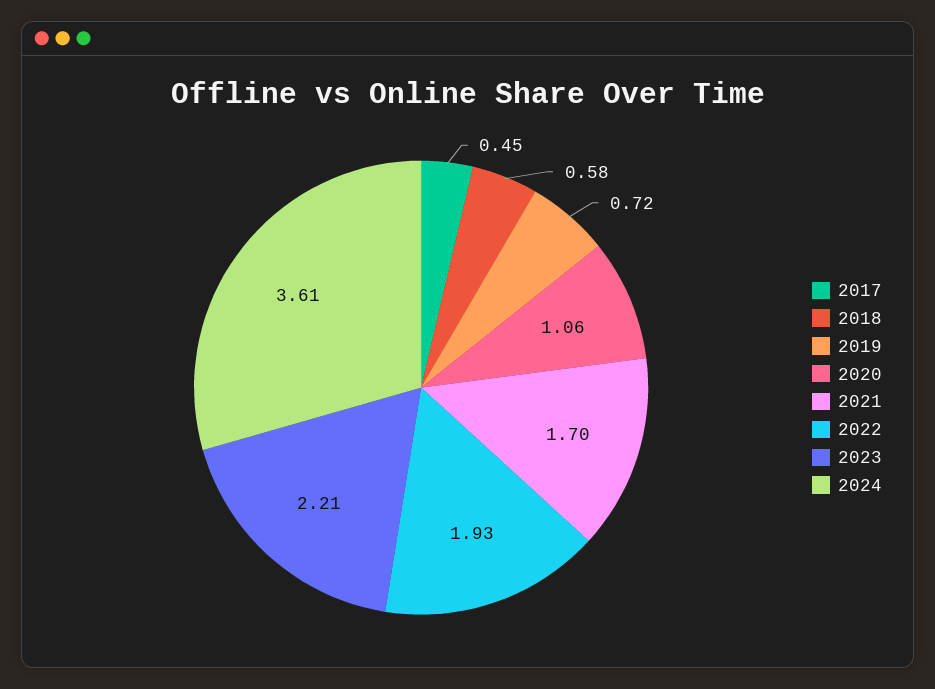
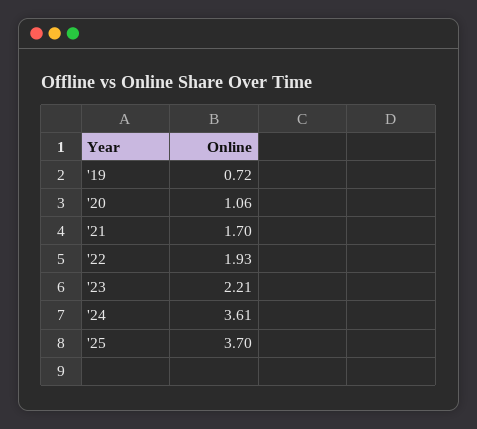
2017: 0.45 -> none
2018: 0.58 -> none
'25: none -> 3.7

